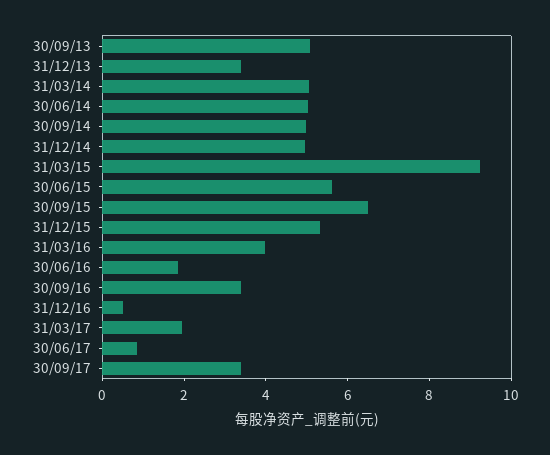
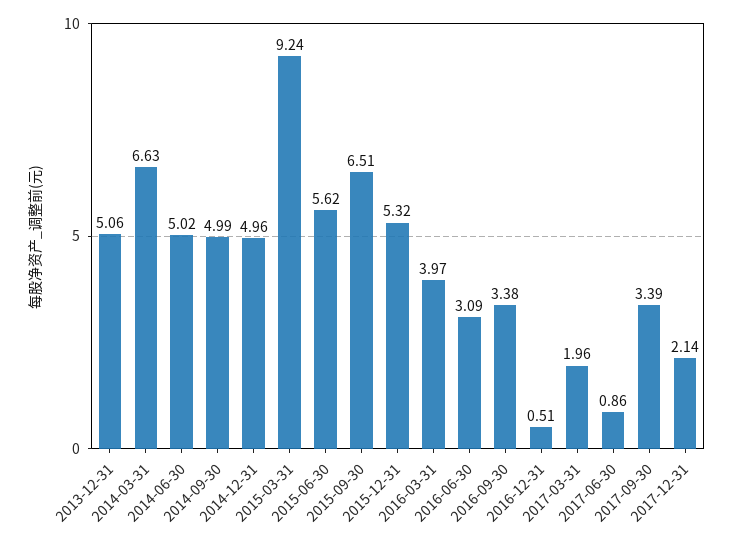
30/09/13: 5 -> none
31/12/13: 3.5 -> 5.06
31/03/14: 5 -> 6.63
30/06/16: 2 -> 3.09
2017-12-31: none -> 2.14

